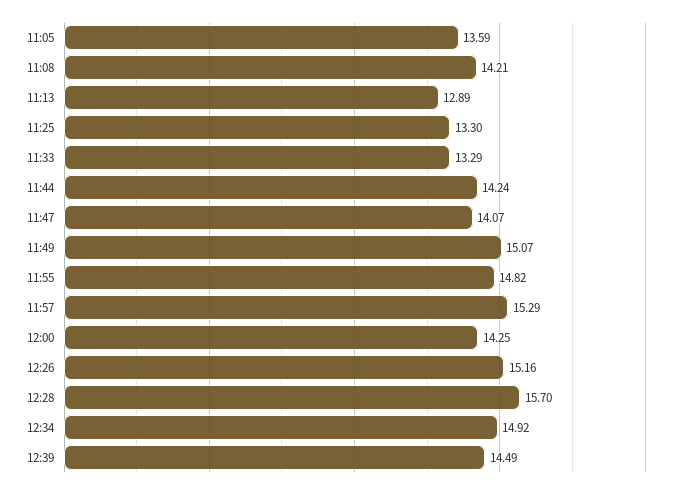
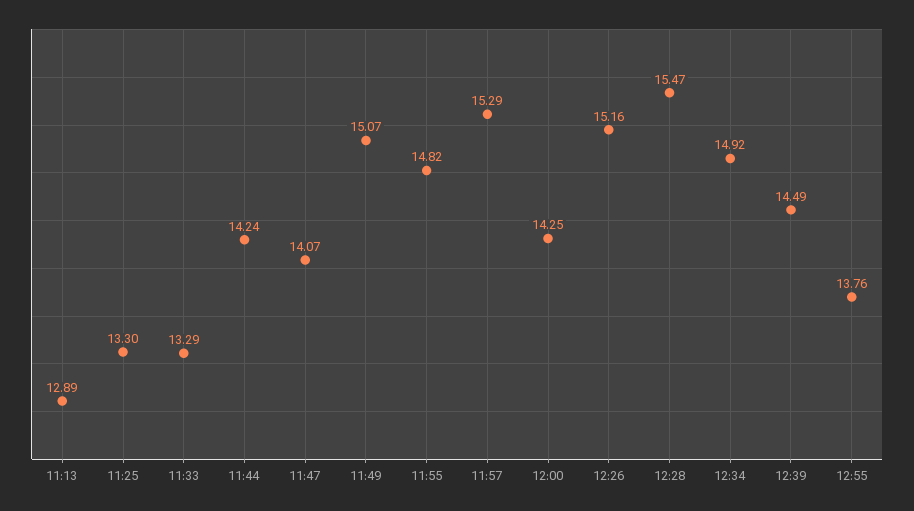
11:05: 13.59 -> none
11:08: 14.21 -> none
12:28: 15.7 -> 15.47
12:55: none -> 13.76

